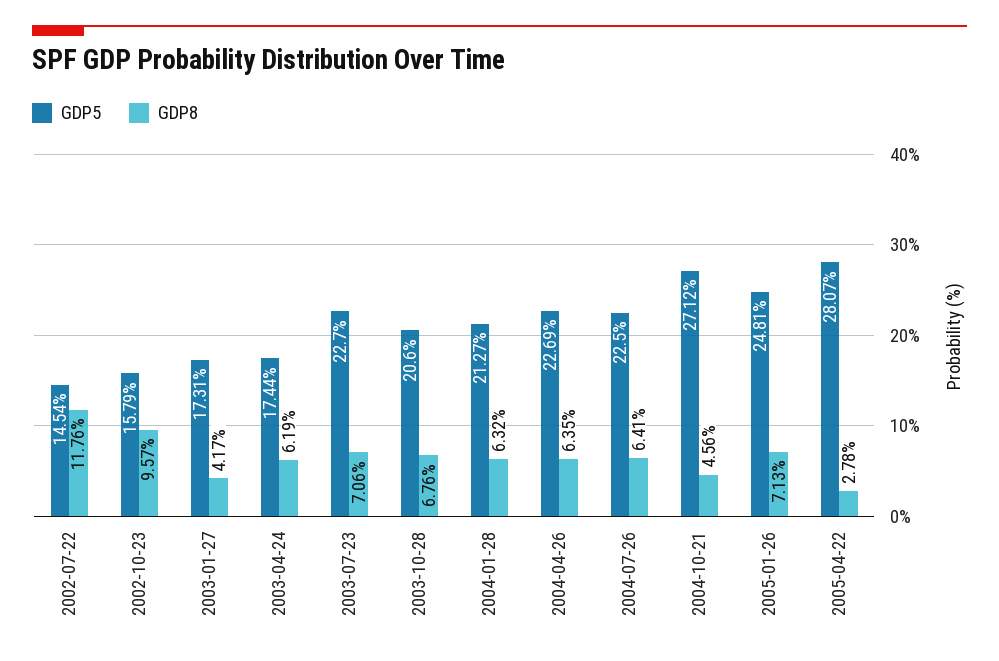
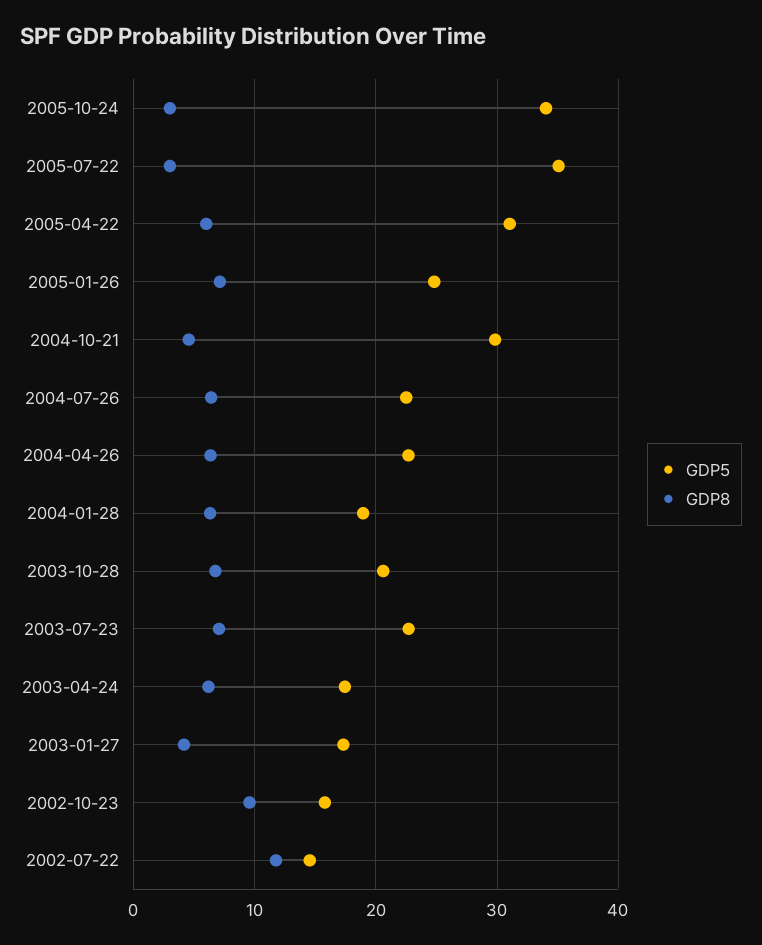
GDP5, 2004-01-28: 21.27 -> 19
GDP5, 2004-10-21: 27.12 -> 30
GDP5, 2005-04-22: 28.07 -> 31
GDP8, 2005-04-22: 2.78 -> 6
GDP5, 2005-10-24: none -> 34
GDP8, 2005-10-24: none -> 3
GDP5, 2005-07-22: none -> 35
GDP8, 2005-07-22: none -> 3

